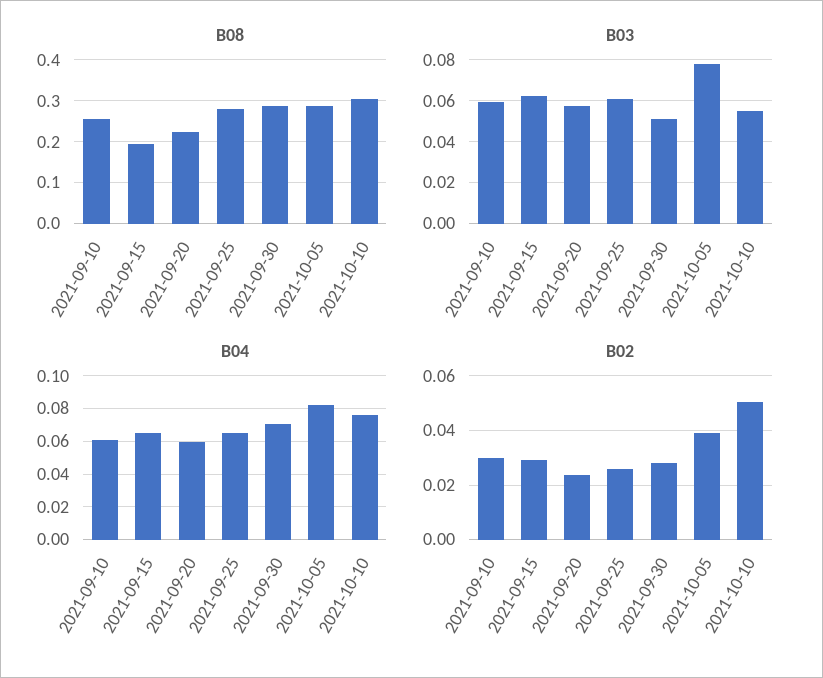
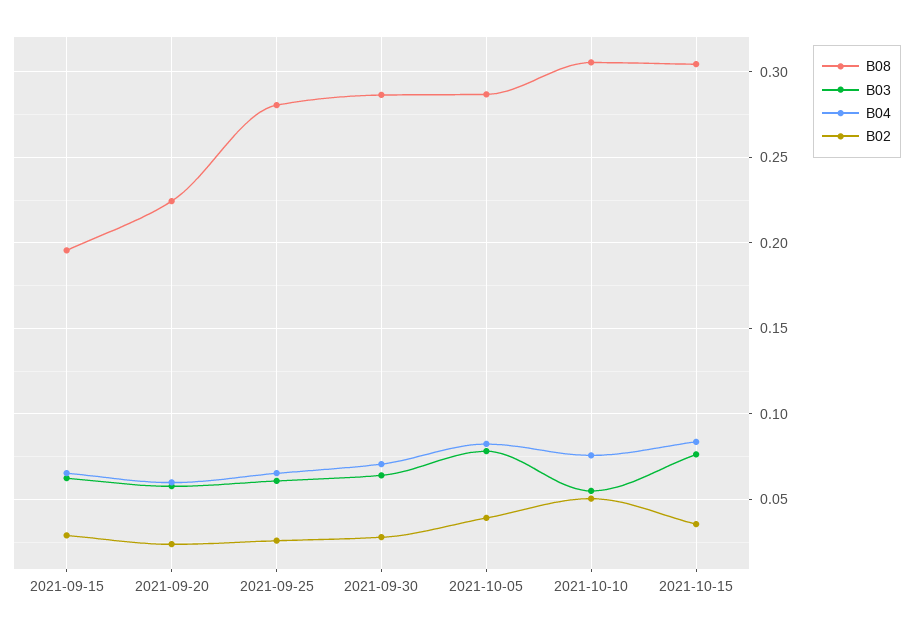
B08, 2021-09-10: 0.26 -> none
B03, 2021-09-10: 0.06 -> none
B03, 2021-09-30: 0.05 -> 0.065
B04, 2021-09-10: 0.06 -> none
B02, 2021-09-10: 0.03 -> none
B08, 2021-10-15: none -> 0.305
B03, 2021-10-15: none -> 0.075
B04, 2021-10-15: none -> 0.085
B02, 2021-10-15: none -> 0.035

